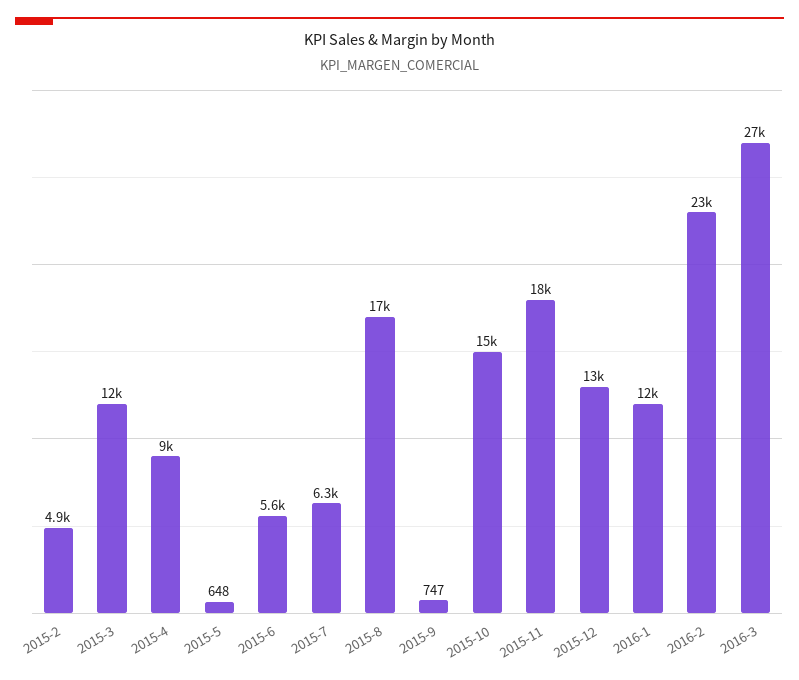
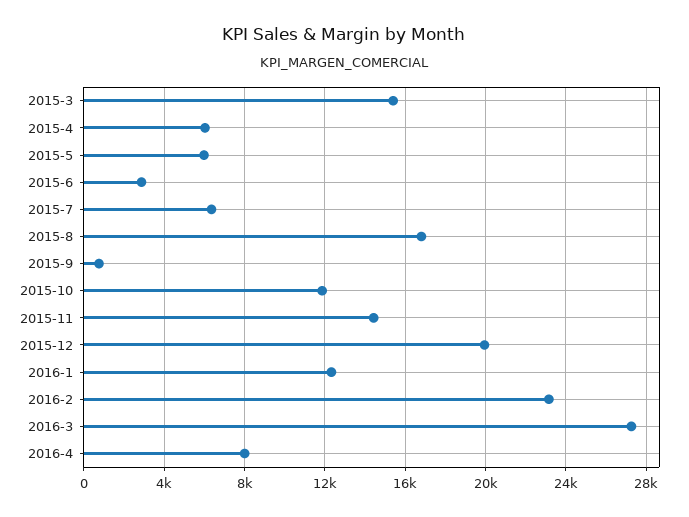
2015-2: 4900 -> none
2015-3: 12000 -> 15500
2015-4: 9000 -> 6000
2015-5: 648 -> 6000
2015-6: 5600 -> 3000
2015-10: 15000 -> 12000
2015-11: 18000 -> 14500
2015-12: 13000 -> 20000
2016-4: none -> 8000

